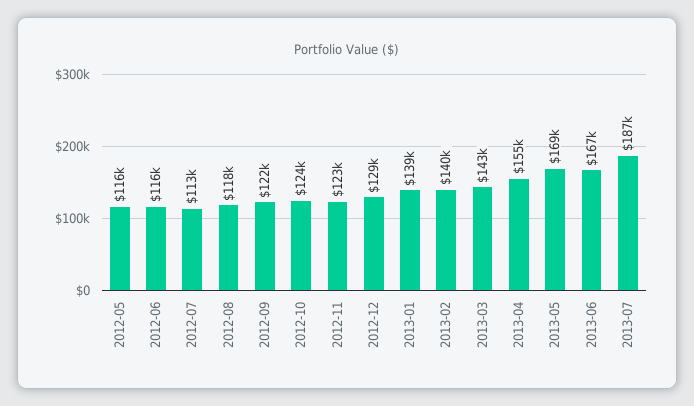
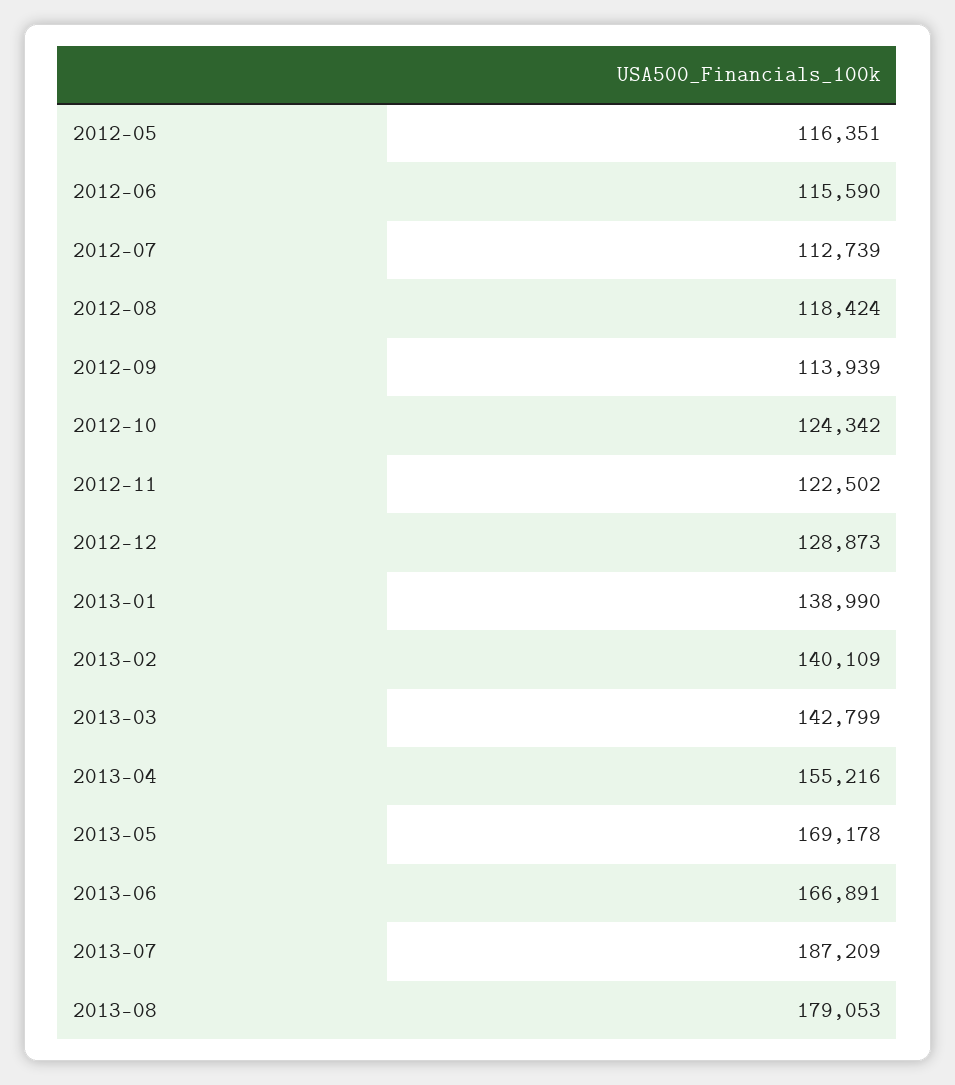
2012-09: 122000 -> 113939
2013-08: none -> 179053

